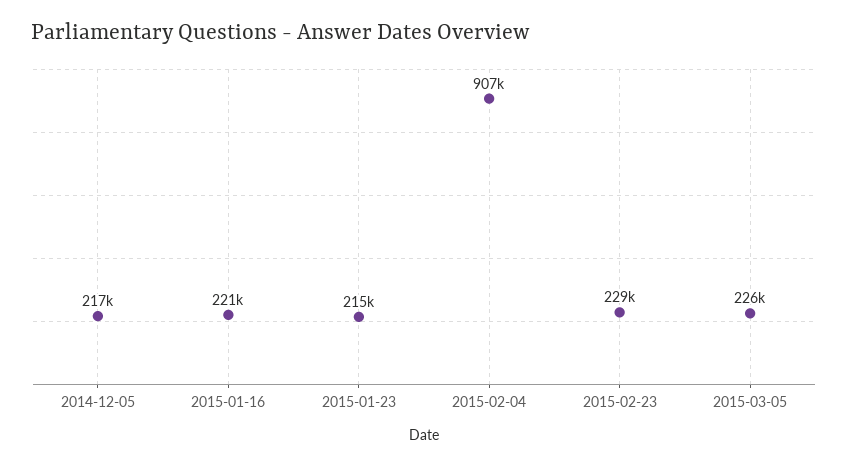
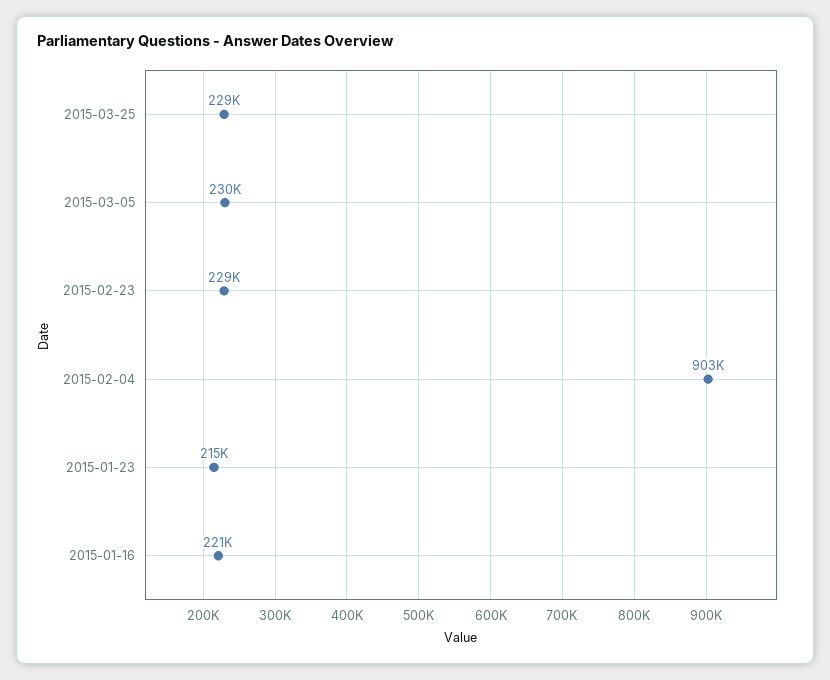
2014-12-05: 217000 -> none
2015-02-04: 907000 -> 903000
2015-03-05: 226000 -> 230000
2015-03-25: none -> 229000

